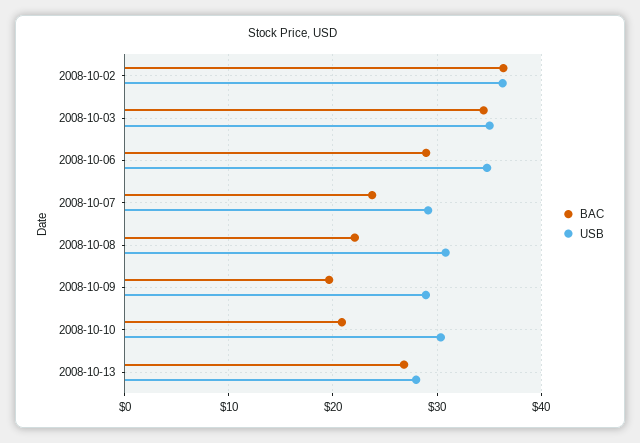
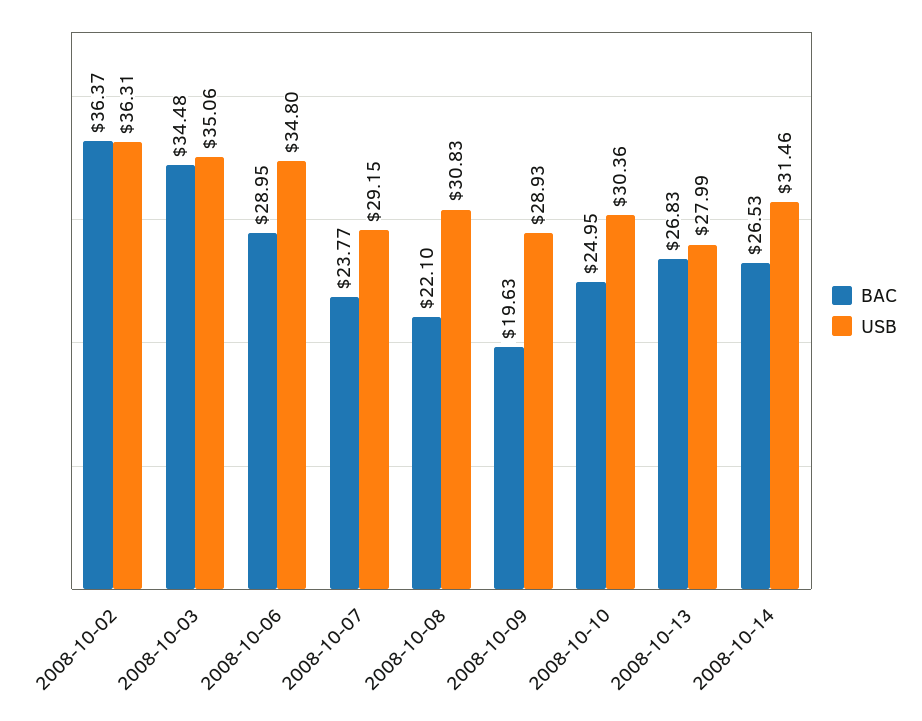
BAC, 2008-10-10: 21 -> 24.95
BAC, 2008-10-14: none -> 26.53
USB, 2008-10-14: none -> 31.46

